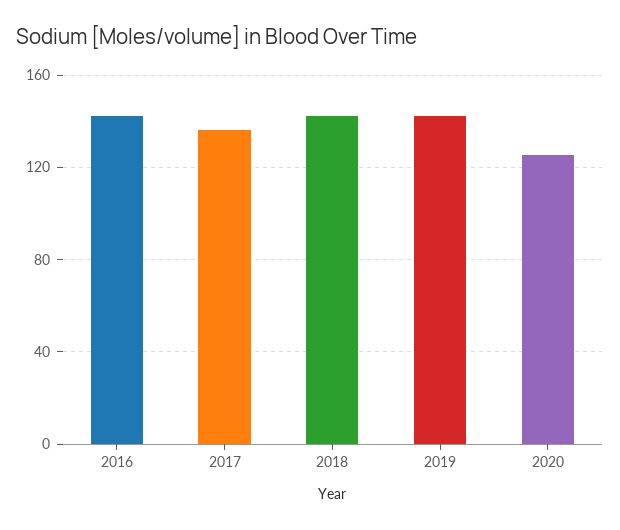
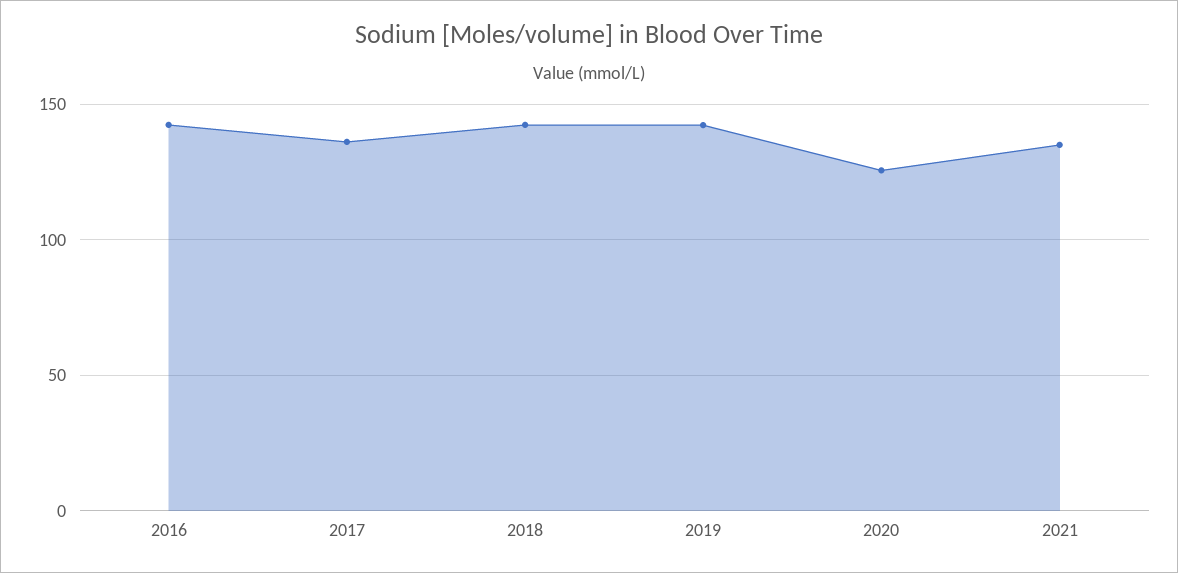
2021: none -> 135

